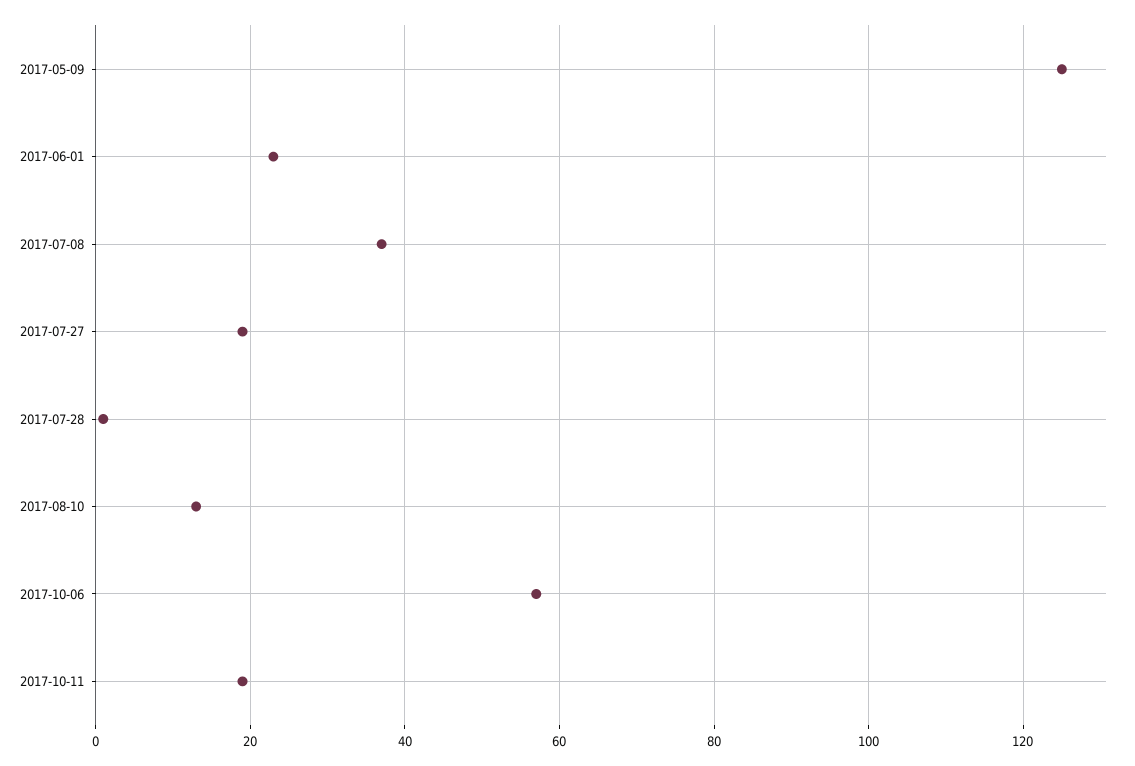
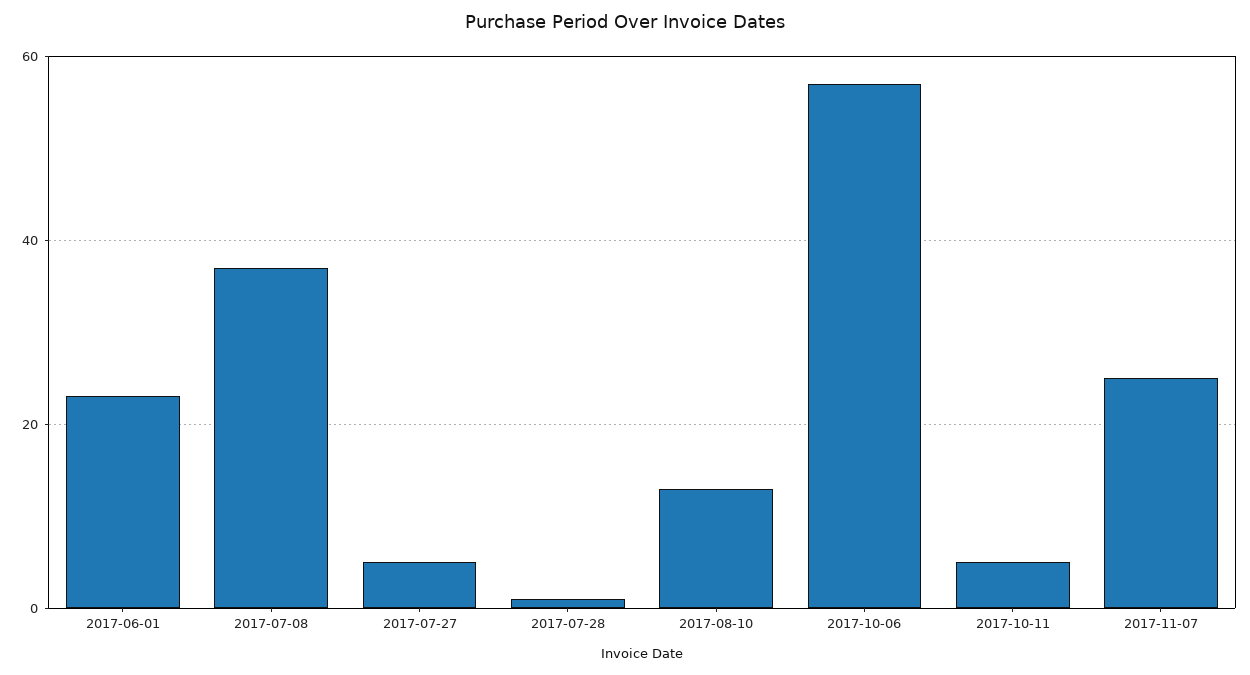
2017-05-09: 125 -> none
2017-07-27: 20 -> 5
2017-10-11: 20 -> 5
2017-11-07: none -> 25

